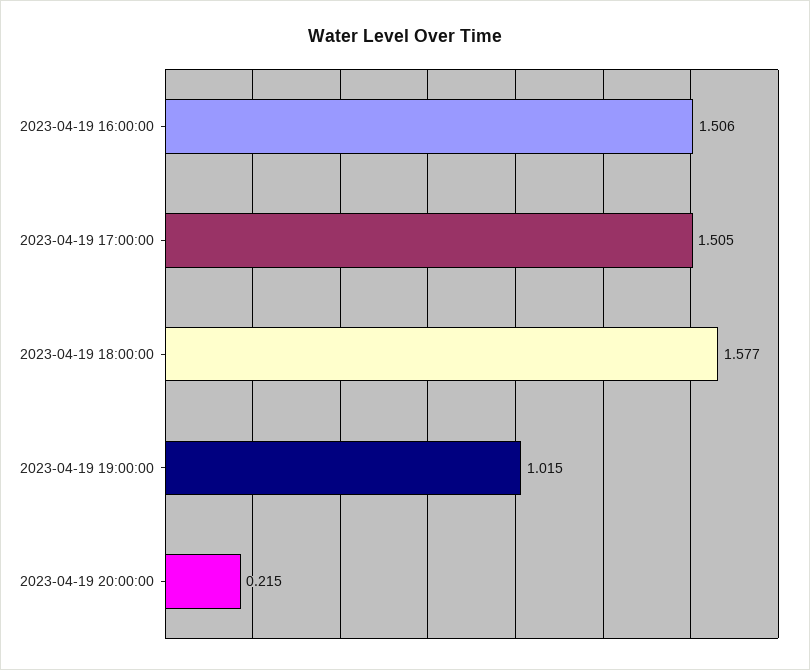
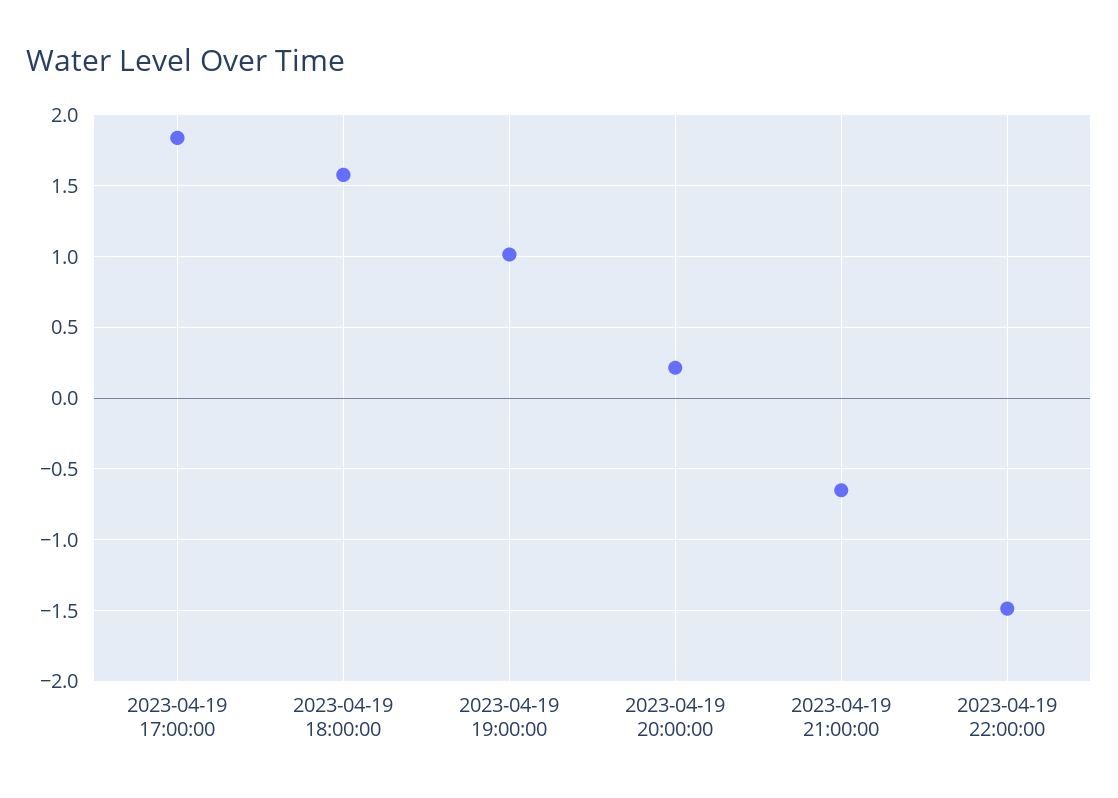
2023-04-19 16:00:00: 1.506 -> none
2023-04-19 17:00:00: 1.505 -> 1.85
2023-04-19 21:00:00: none -> -0.65
2023-04-19 22:00:00: none -> -1.5

